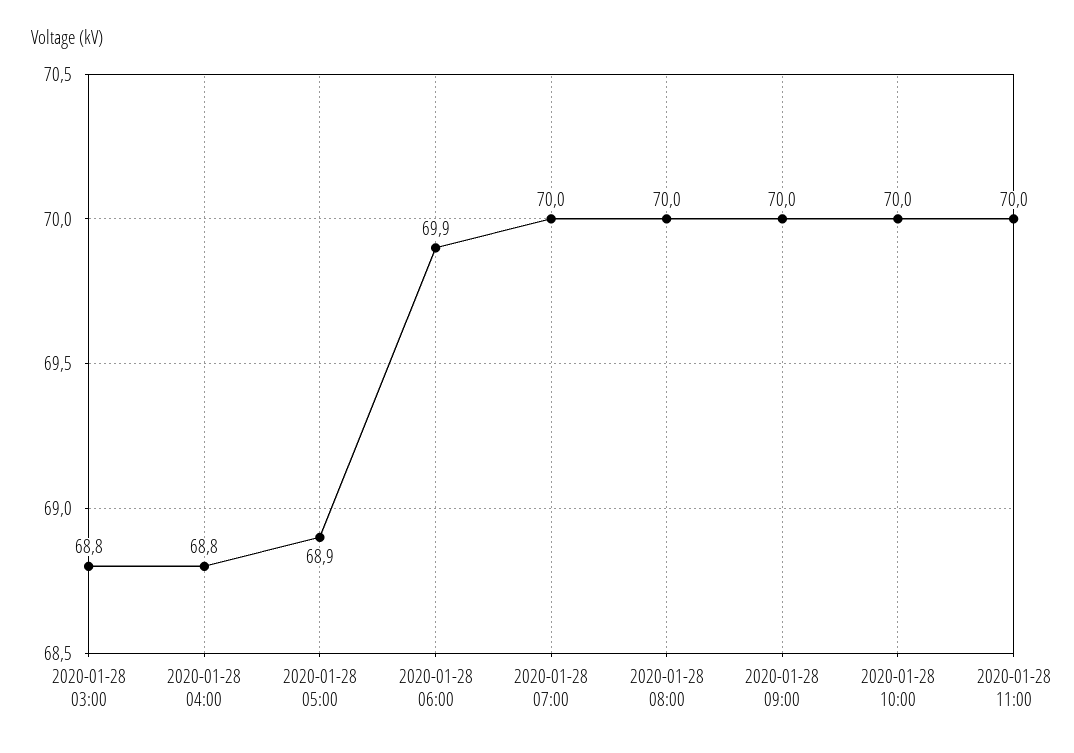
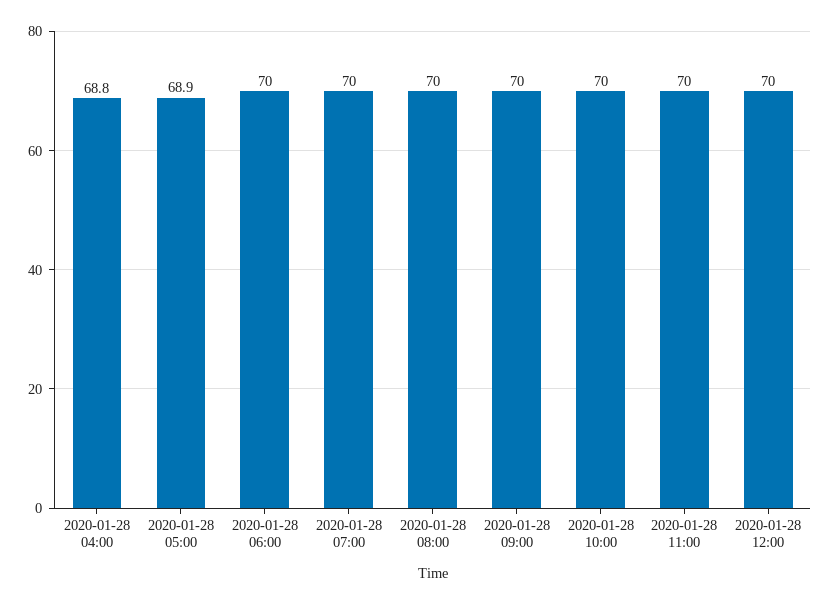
2020-01-28 03:00: 68.8 -> none
2020-01-28 06:00: 69.9 -> 70
2020-01-28 12:00: none -> 70

